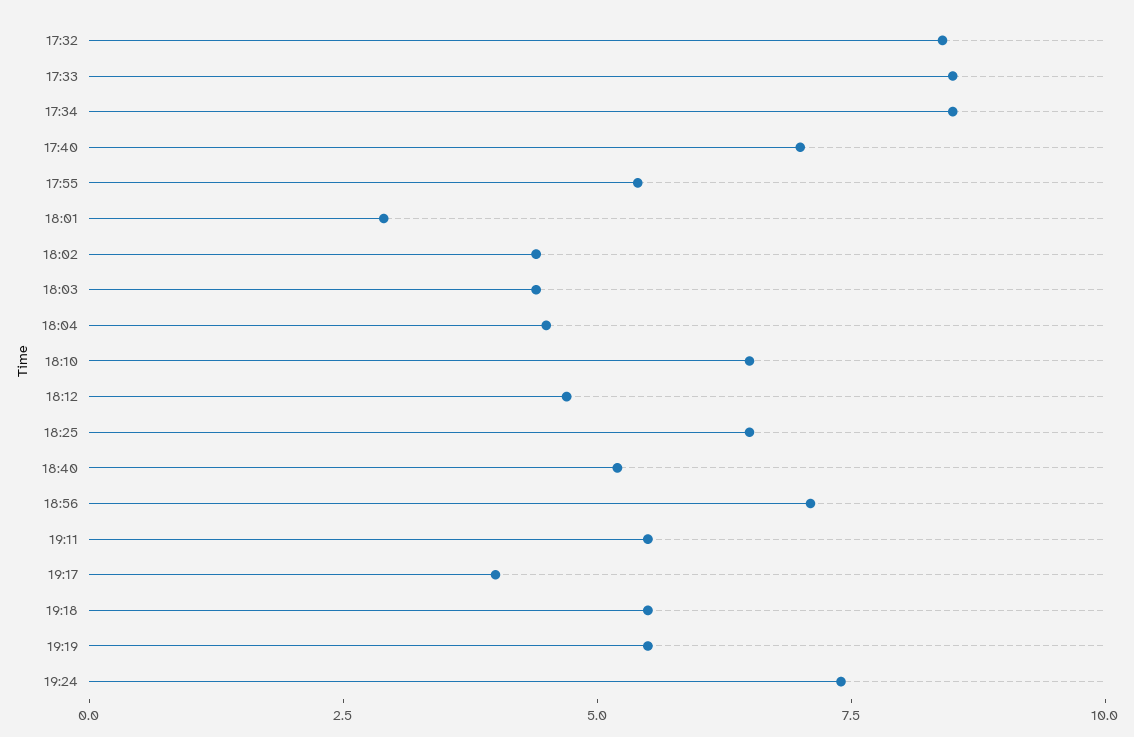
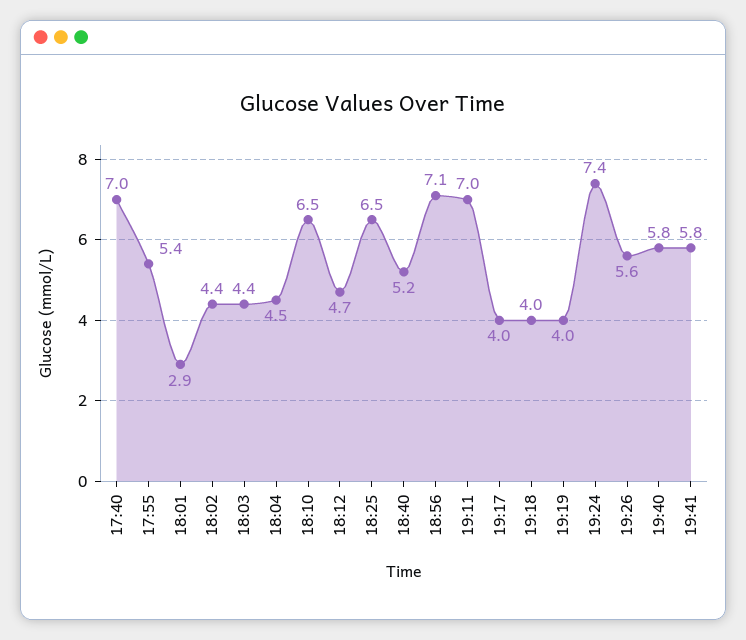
17:32: 8.5 -> none
17:33: 8.5 -> none
17:34: 8.5 -> none
19:11: 5.5 -> 7
19:18: 5.5 -> 4
19:19: 5.5 -> 4
19:26: none -> 5.6
19:40: none -> 5.8
19:41: none -> 5.8

